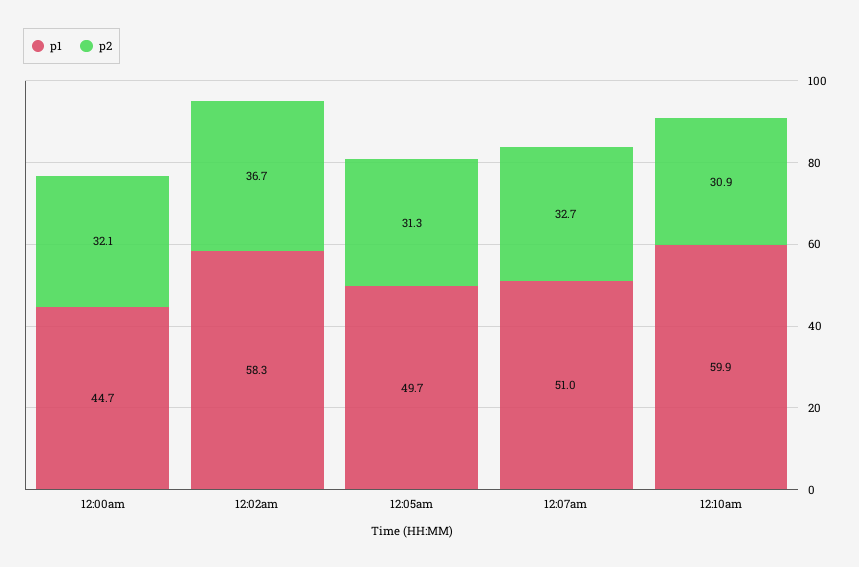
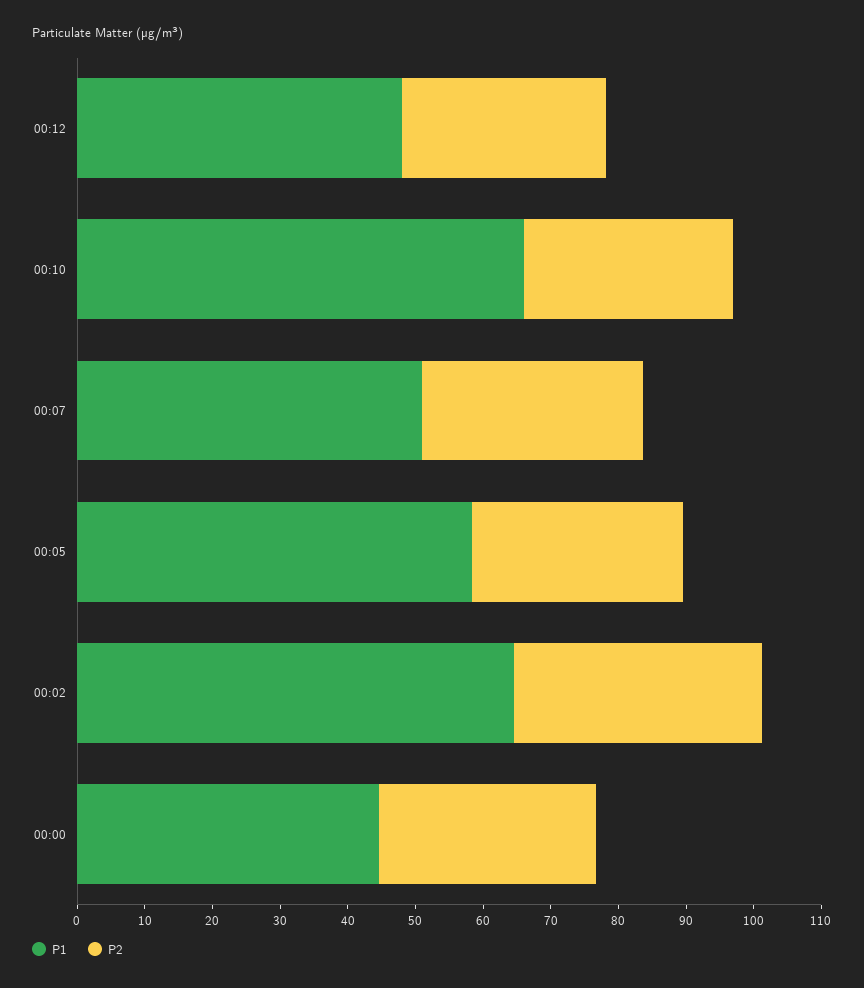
p1, 12:02am: 58.3 -> 64
p1, 12:05am: 49.7 -> 58
p1, 12:10am: 59.9 -> 66
p1, 00:12: none -> 48
p2, 00:12: none -> 30

